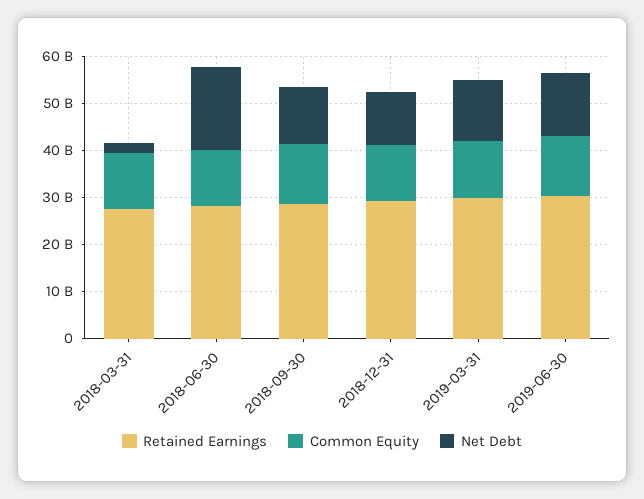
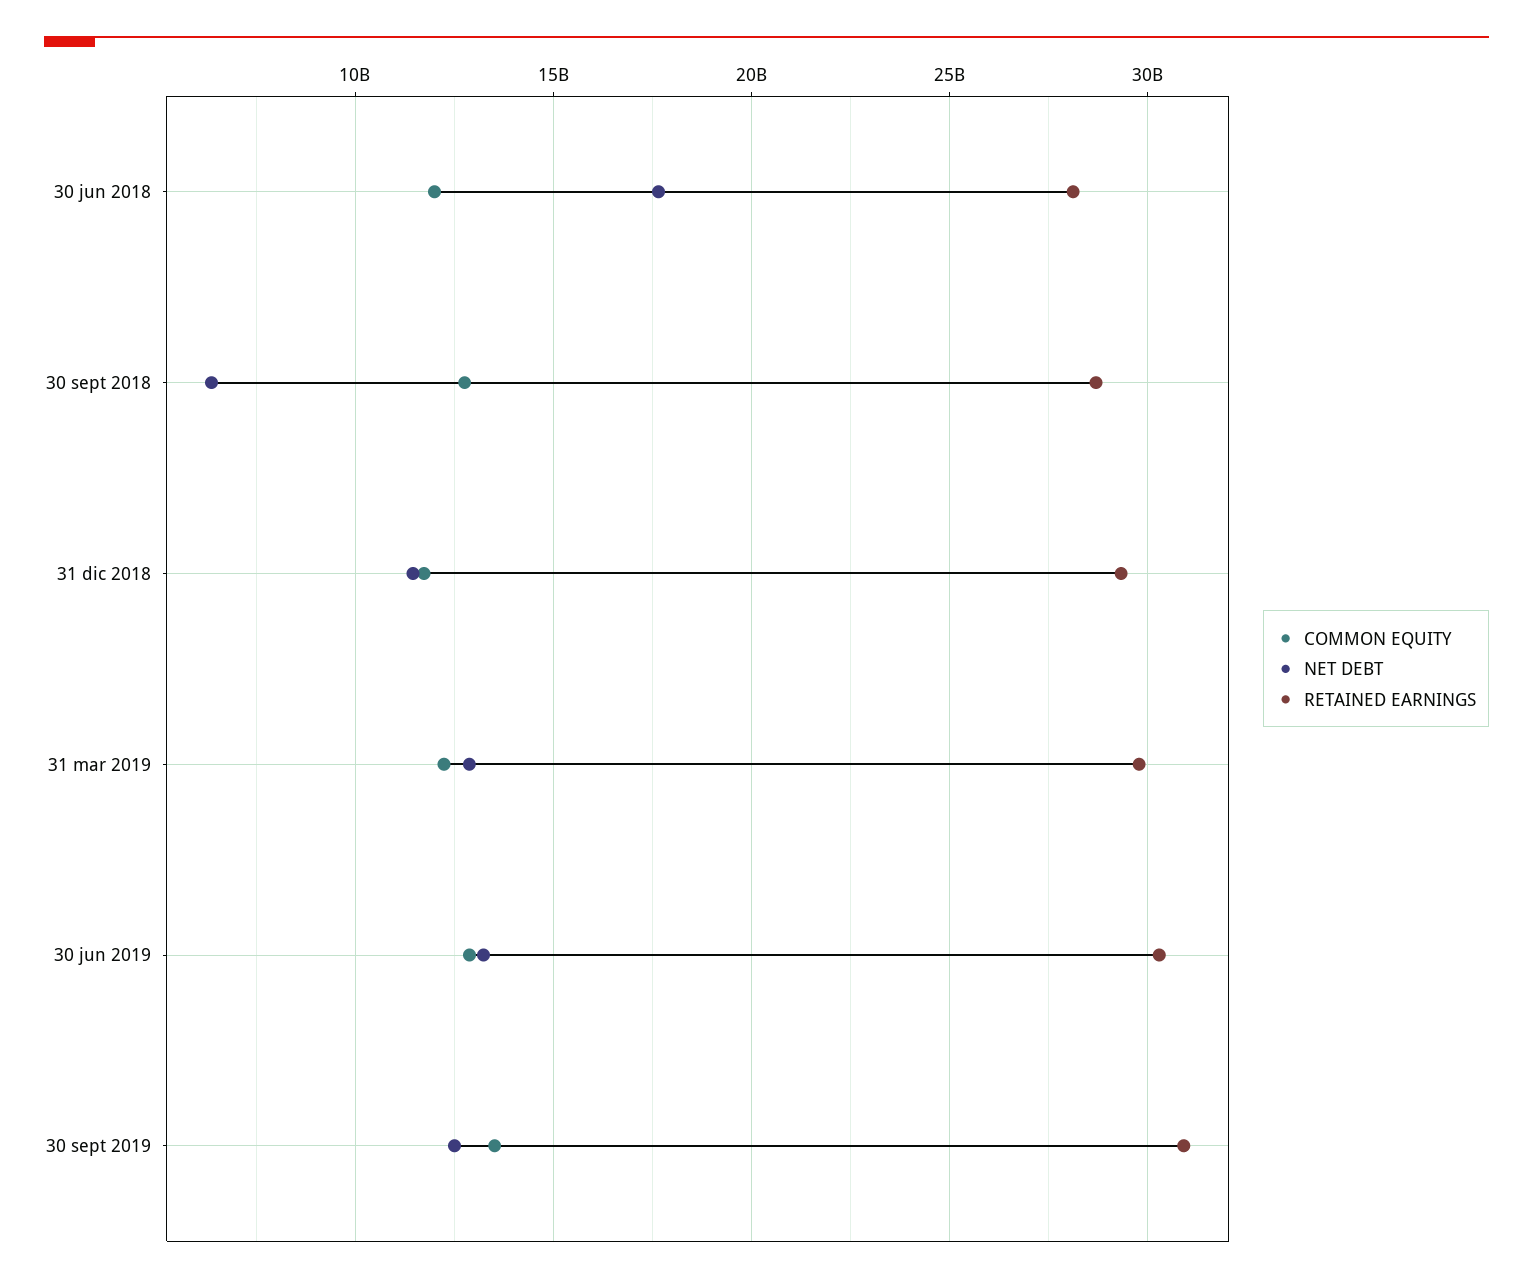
Retained Earnings, 2018-03-31: 28000000000 -> none
Common Equity, 2018-03-31: 12000000000 -> none
Net Debt, 2018-03-31: 2000000000 -> none
Net Debt, 2018-09-30: 12000000000 -> 6500000000
Common Equity, 30 sept 2019: none -> 13500000000
Net Debt, 30 sept 2019: none -> 12500000000
Retained Earnings, 30 sept 2019: none -> 31000000000

